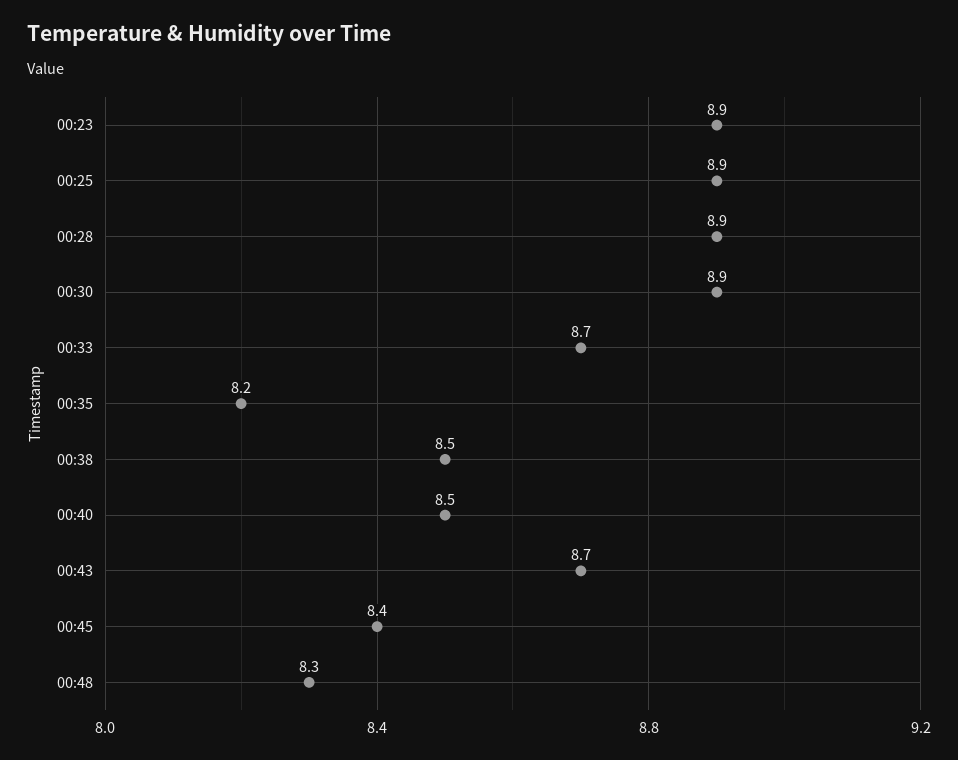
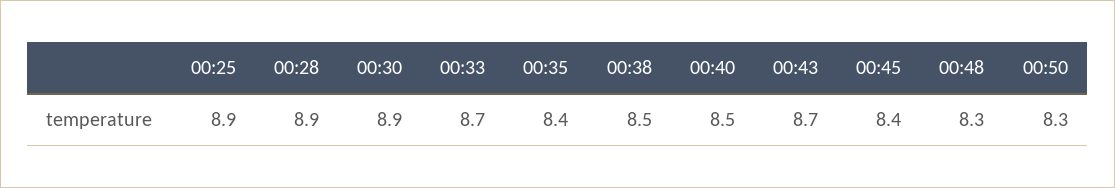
00:23: 8.9 -> none
00:35: 8.2 -> 8.4
00:50: none -> 8.3

